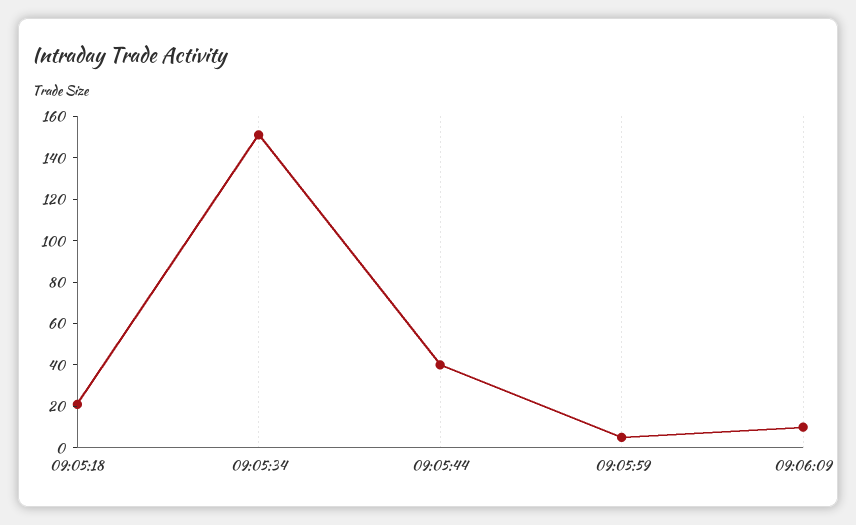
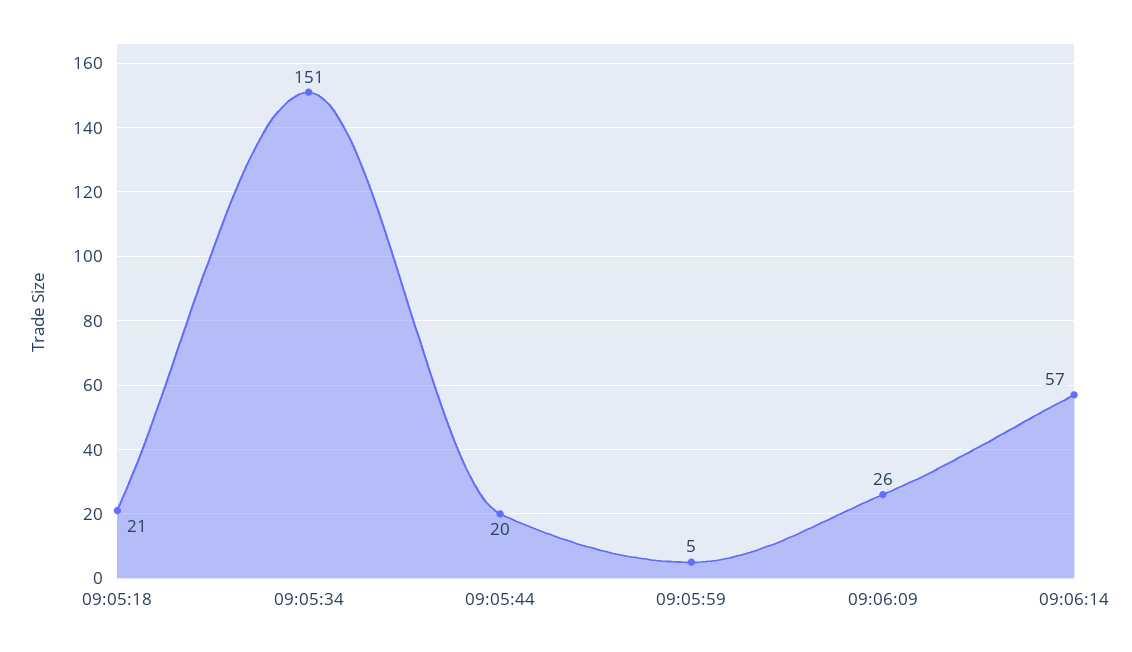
09:05:44: 40 -> 20
09:06:09: 10 -> 26
09:06:14: none -> 57

